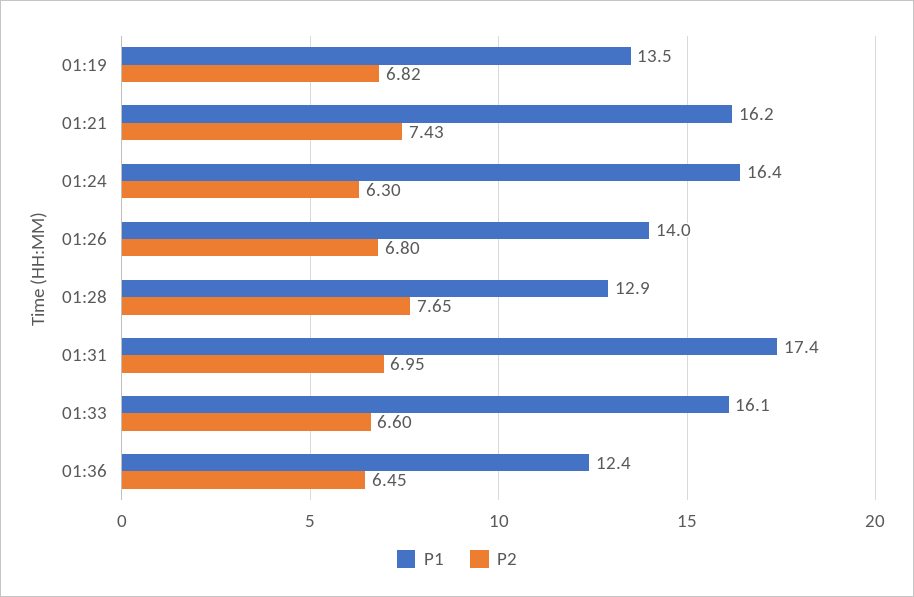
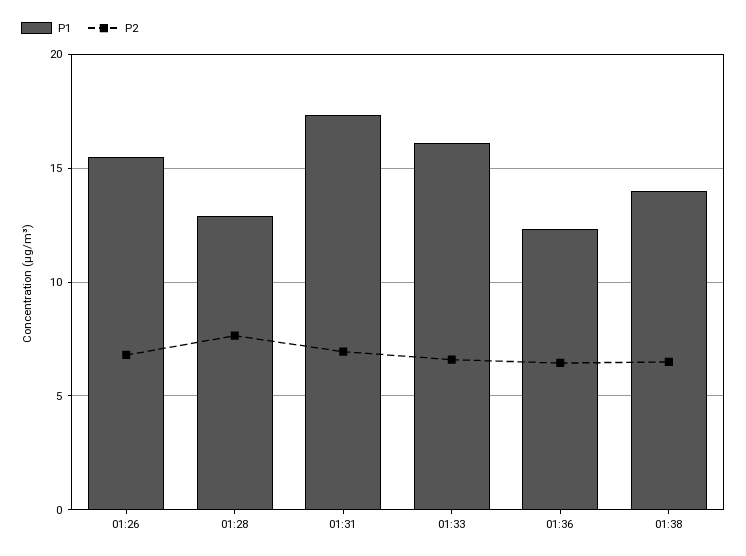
P1, 01:19: 13.5 -> none
P2, 01:19: 6.82 -> none
P1, 01:21: 16.2 -> none
P2, 01:21: 7.43 -> none
P1, 01:24: 16.4 -> none
P2, 01:24: 6.3 -> none
P1, 01:26: 14 -> 15.5
P1, 01:38: none -> 14
P2, 01:38: none -> 6.5

